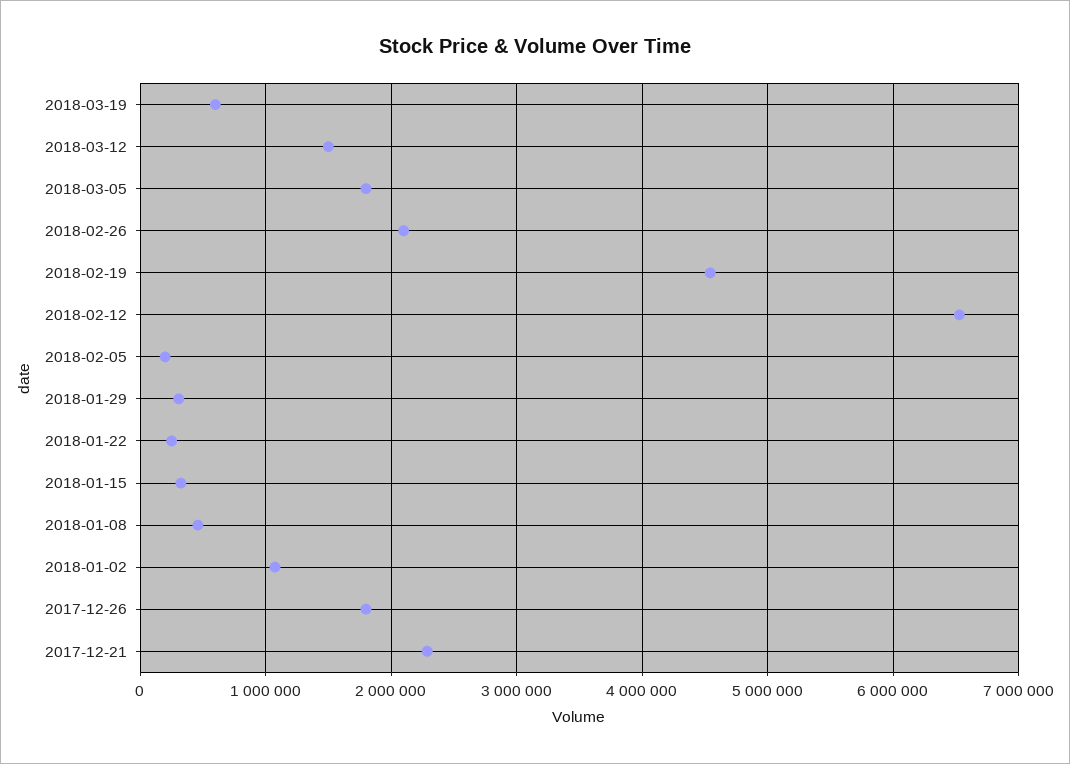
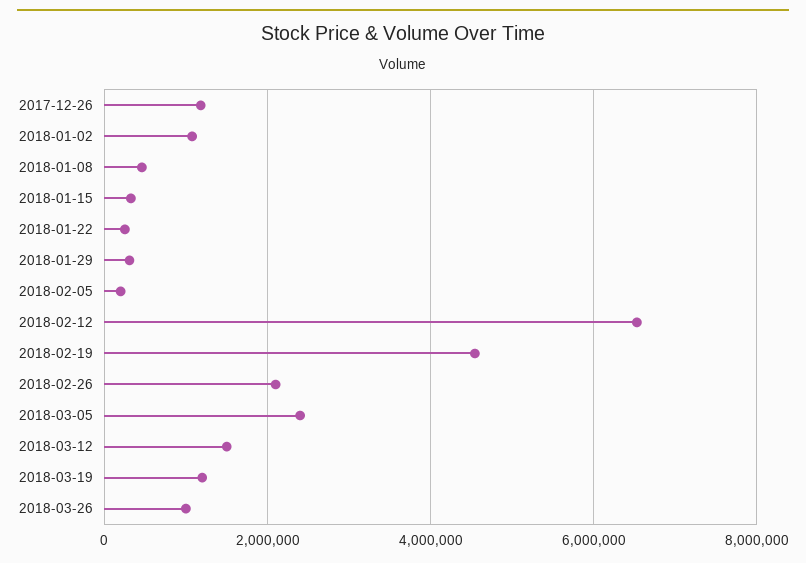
2018-03-19: 600000 -> 1200000
2018-03-05: 1800000 -> 2400000
2017-12-26: 1800000 -> 1200000
2017-12-21: 2300000 -> none
2018-03-26: none -> 1000000

